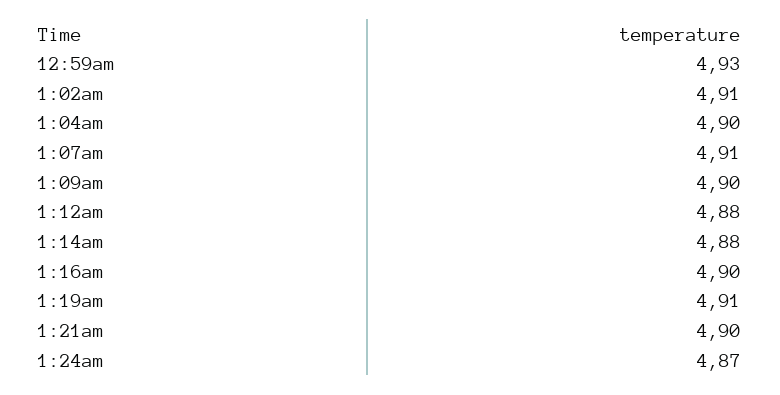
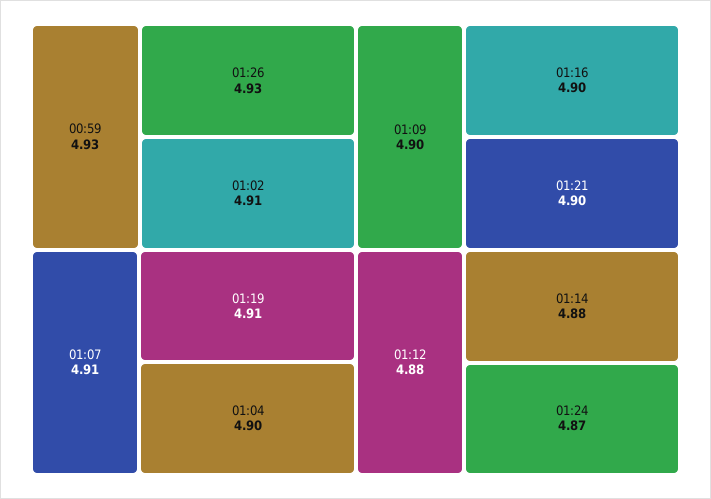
01:26: none -> 4.93

